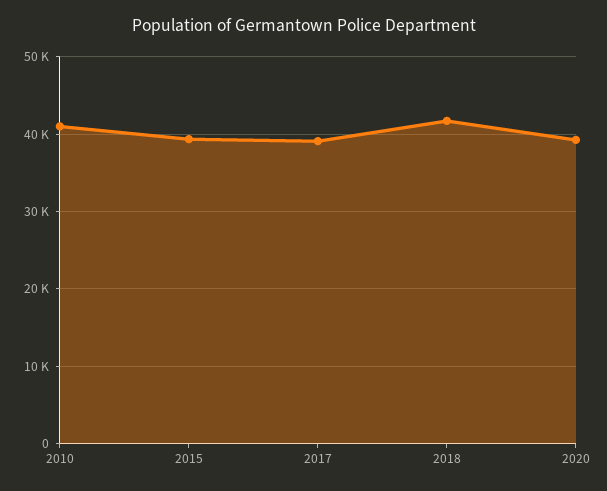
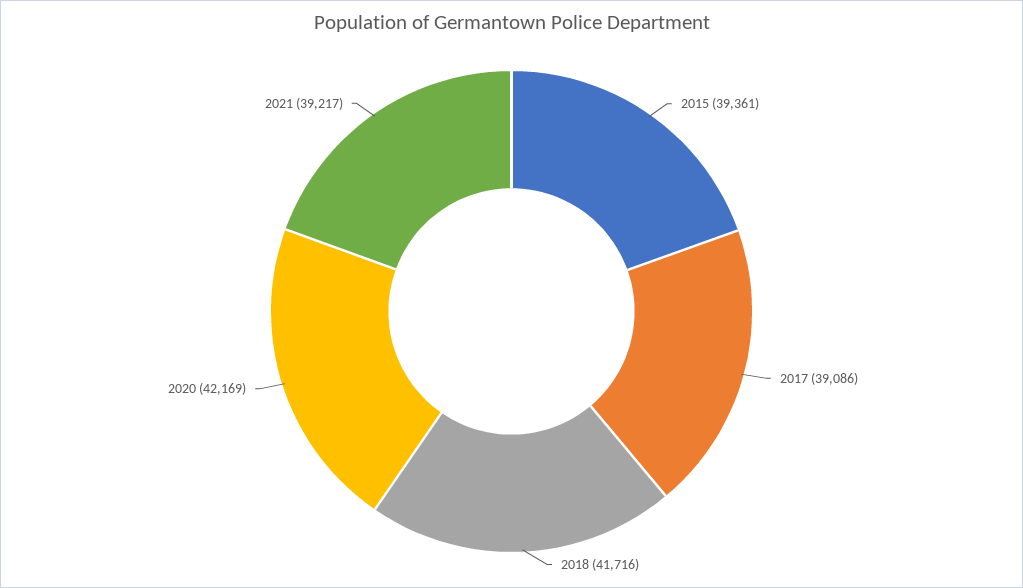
2010: 41000 -> none
2020: 39000 -> 42169
2021: none -> 39217

